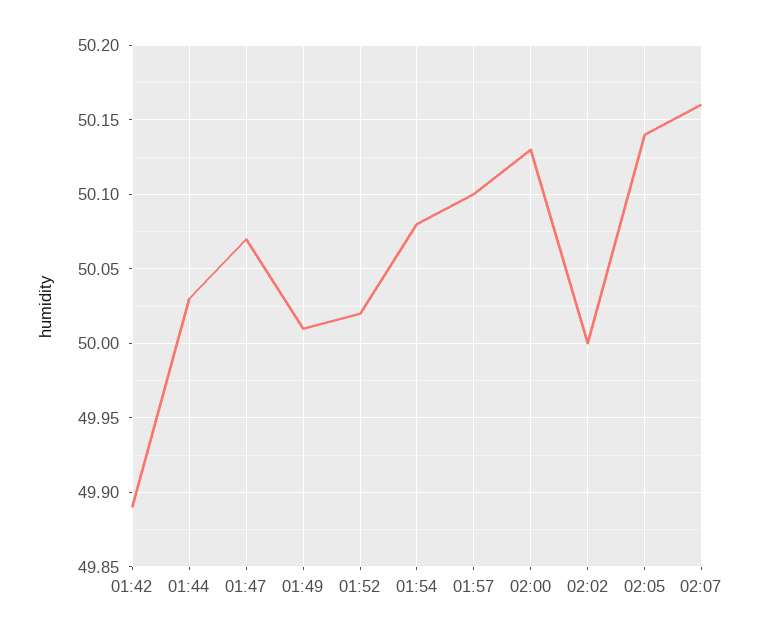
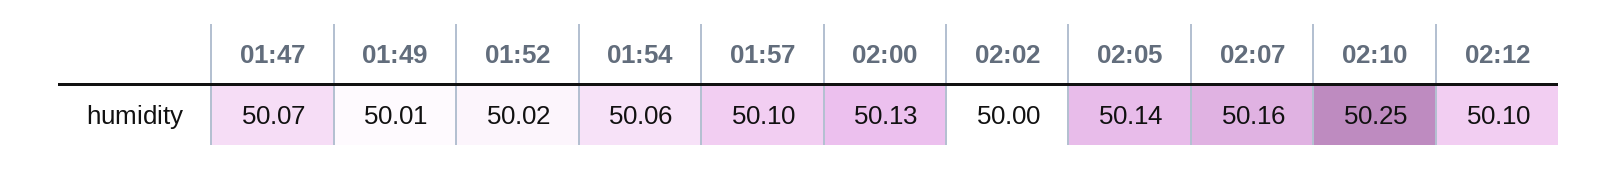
01:42: 49.89 -> none
01:44: 50.03 -> none
01:54: 50.08 -> 50.06
02:10: none -> 50.25
02:12: none -> 50.1

